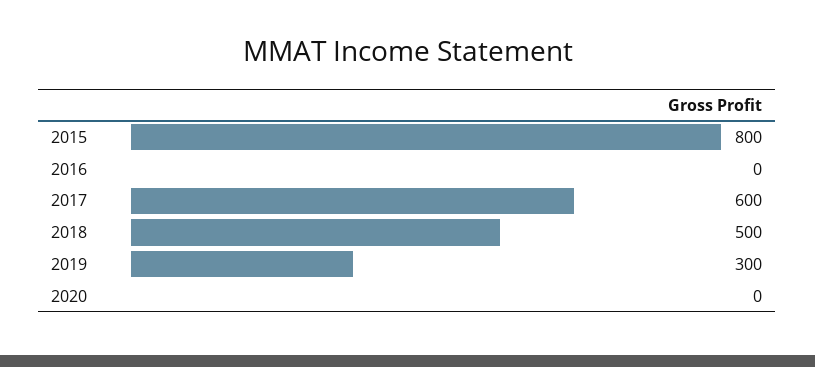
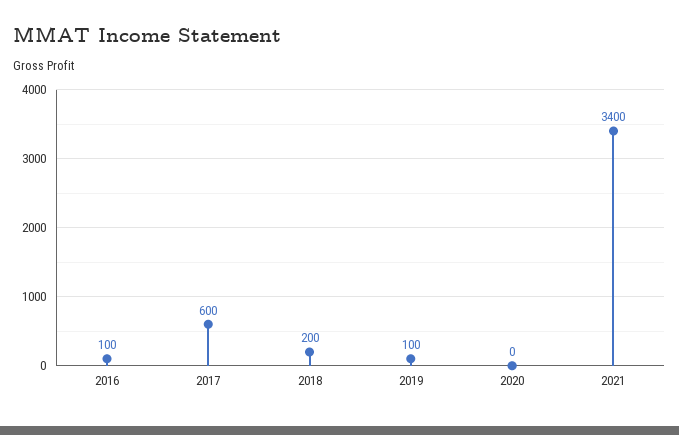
2015: 800 -> none
2016: 0 -> 100
2018: 500 -> 200
2019: 300 -> 100
2021: none -> 3400

